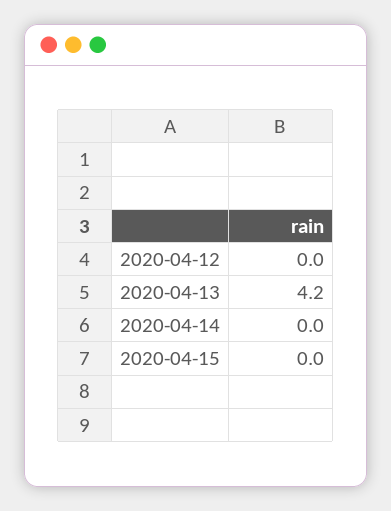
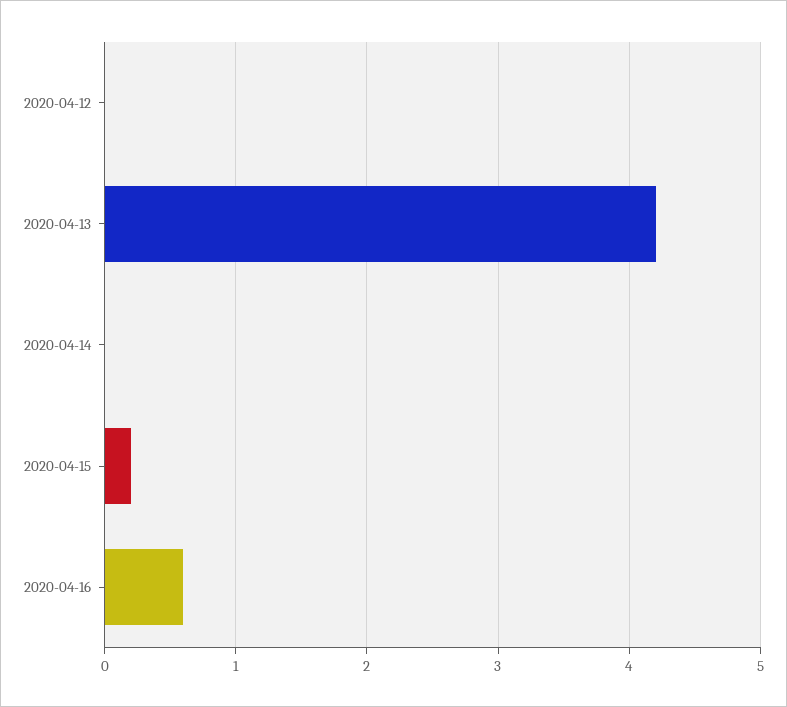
2020-04-15: 0 -> 0.2
2020-04-16: none -> 0.6

